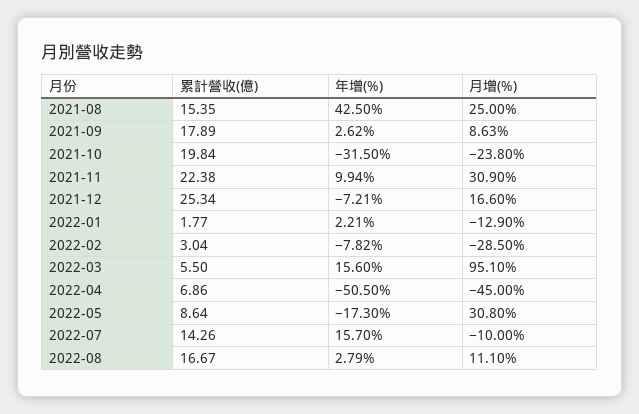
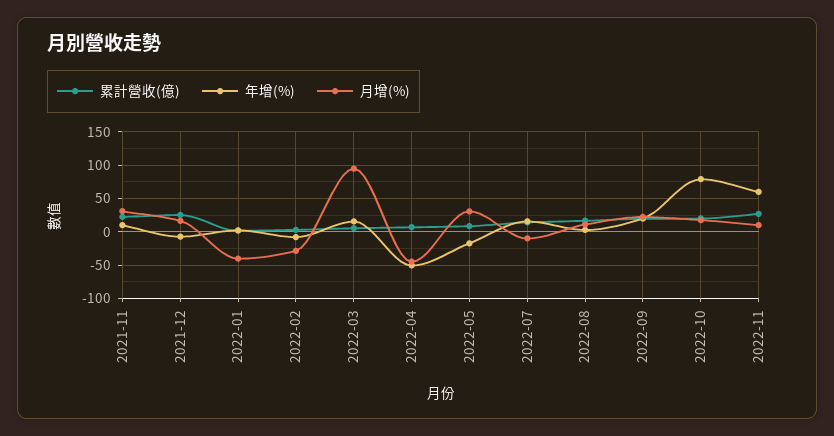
累計營收(億), 2021-08: 15.35 -> none
年增(%), 2021-08: 42.5 -> none
月增(%), 2021-08: 25 -> none
累計營收(億), 2021-09: 17.89 -> none
年增(%), 2021-09: 2.62 -> none
月增(%), 2021-09: 8.63 -> none
累計營收(億), 2021-10: 19.84 -> none
年增(%), 2021-10: -31.5 -> none
月增(%), 2021-10: -23.8 -> none
月增(%), 2022-01: -12.9 -> -40
累計營收(億), 2022-09: none -> 20
年增(%), 2022-09: none -> 20
月增(%), 2022-09: none -> 20
累計營收(億), 2022-10: none -> 20
年增(%), 2022-10: none -> 80
月增(%), 2022-10: none -> 20
累計營收(億), 2022-11: none -> 30
年增(%), 2022-11: none -> 60
月增(%), 2022-11: none -> 10

